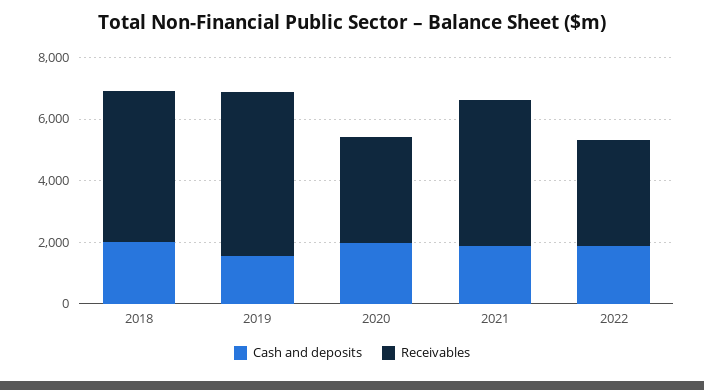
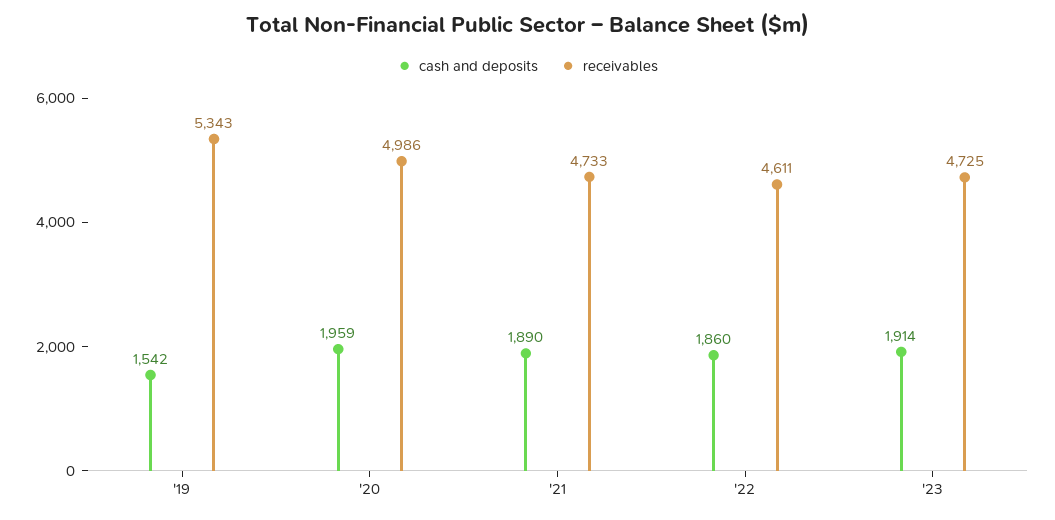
Cash and deposits, 2018: 2000 -> none
Receivables, 2018: 5000 -> none
Receivables, 2020: 3500 -> 4986
Receivables, 2022: 3500 -> 4611
Cash and deposits, '23: none -> 1914
Receivables, '23: none -> 4725

